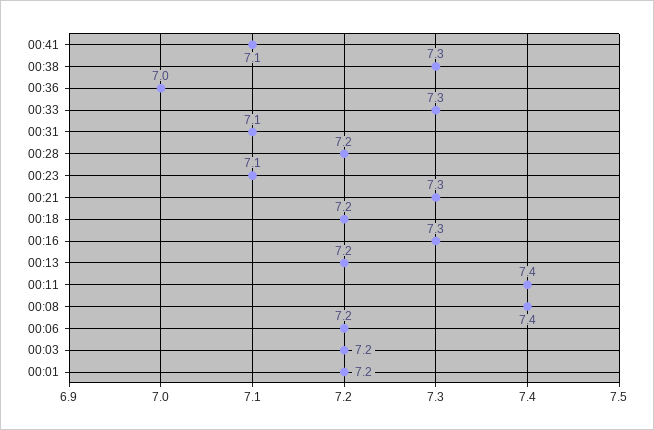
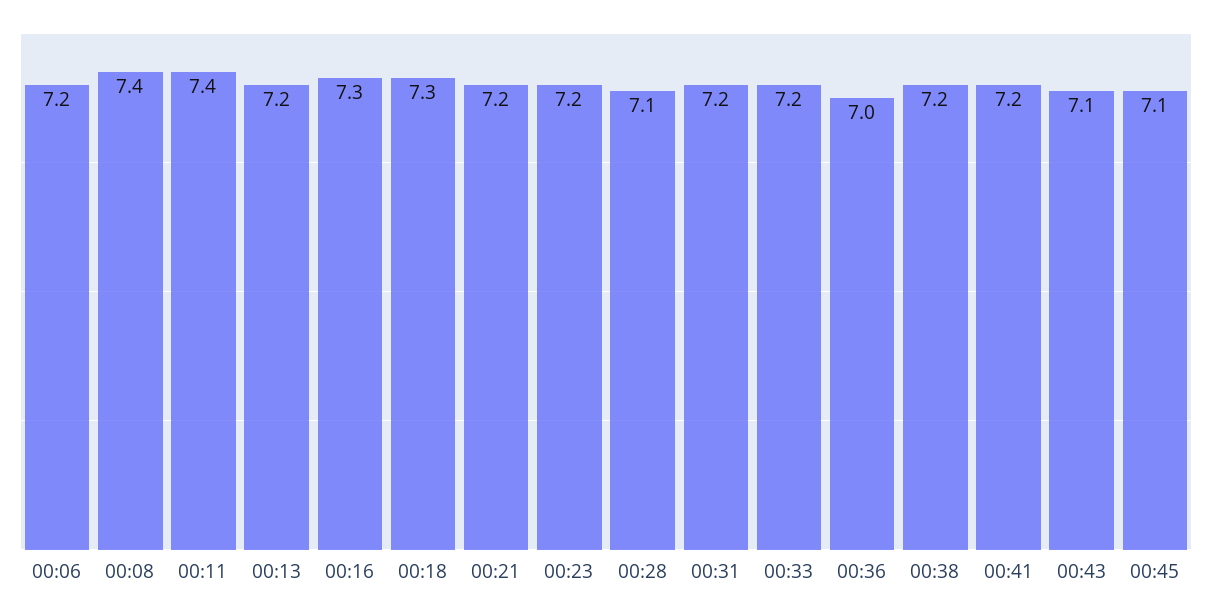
00:41: 7.1 -> 7.2
00:38: 7.3 -> 7.2
00:33: 7.3 -> 7.2
00:31: 7.1 -> 7.2
00:28: 7.2 -> 7.1
00:23: 7.1 -> 7.2
00:21: 7.3 -> 7.2
00:18: 7.2 -> 7.3
00:03: 7.2 -> none
00:01: 7.2 -> none
00:43: none -> 7.1
00:45: none -> 7.1

